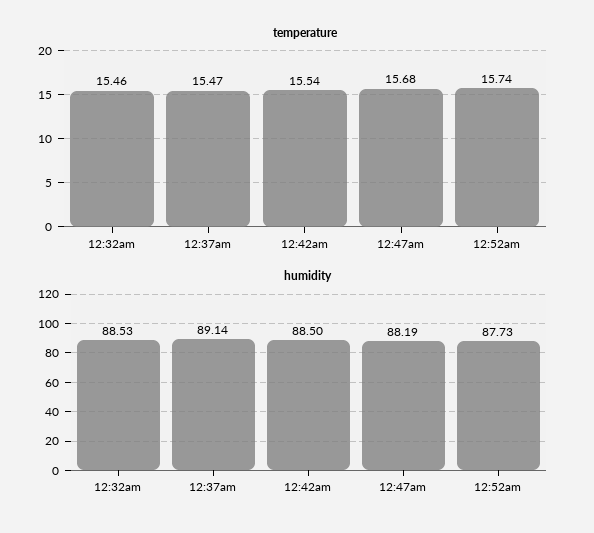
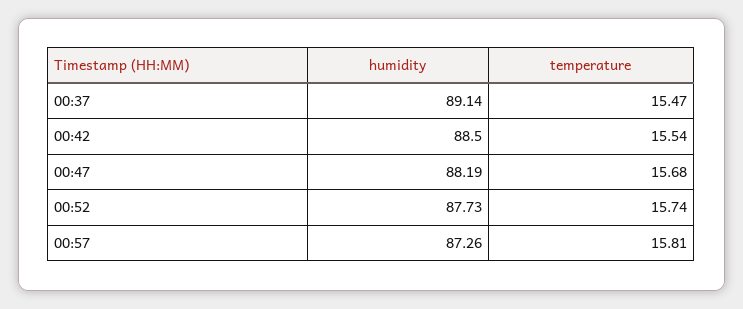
temperature, 12:32am: 15.46 -> none
humidity, 12:32am: 88.53 -> none
humidity, 00:57: none -> 87.26
temperature, 00:57: none -> 15.81

